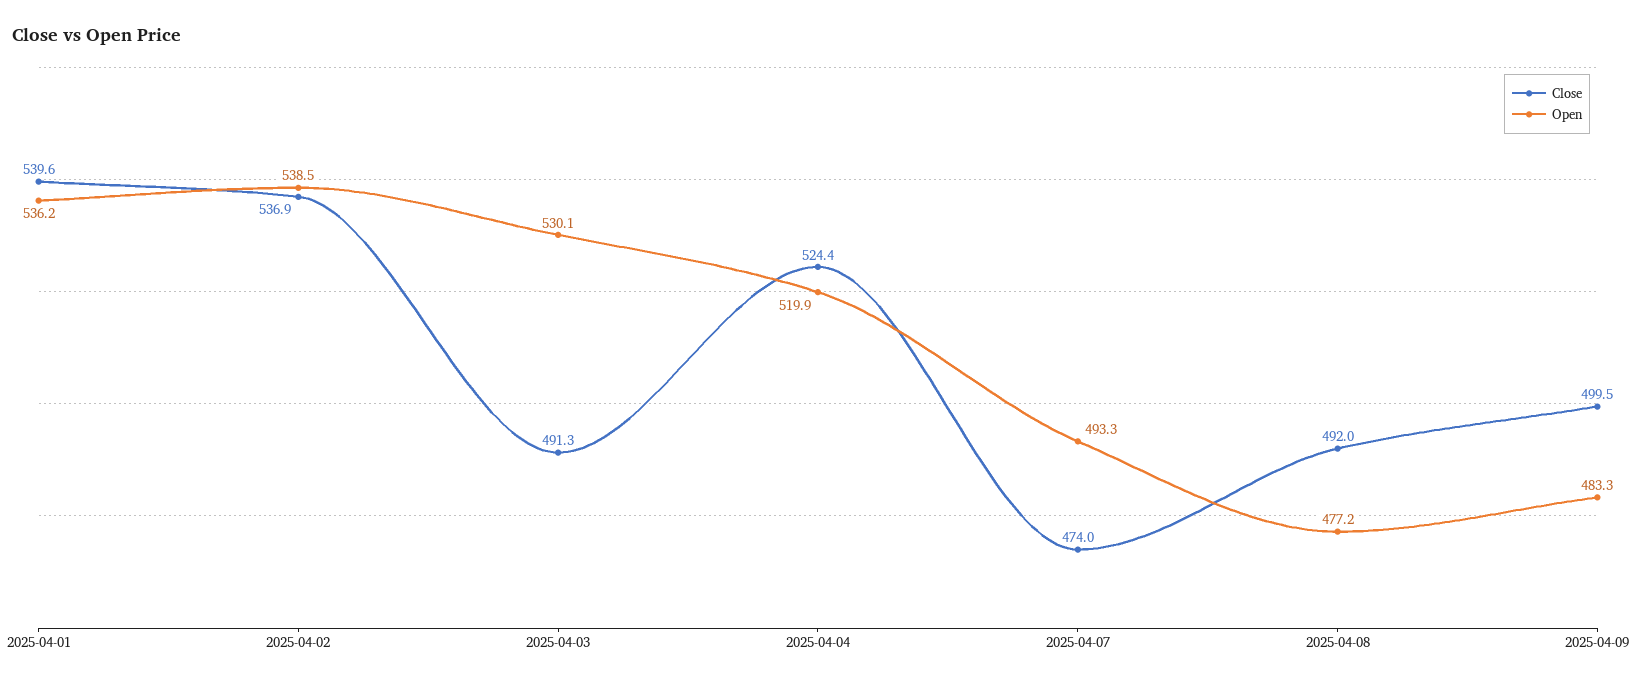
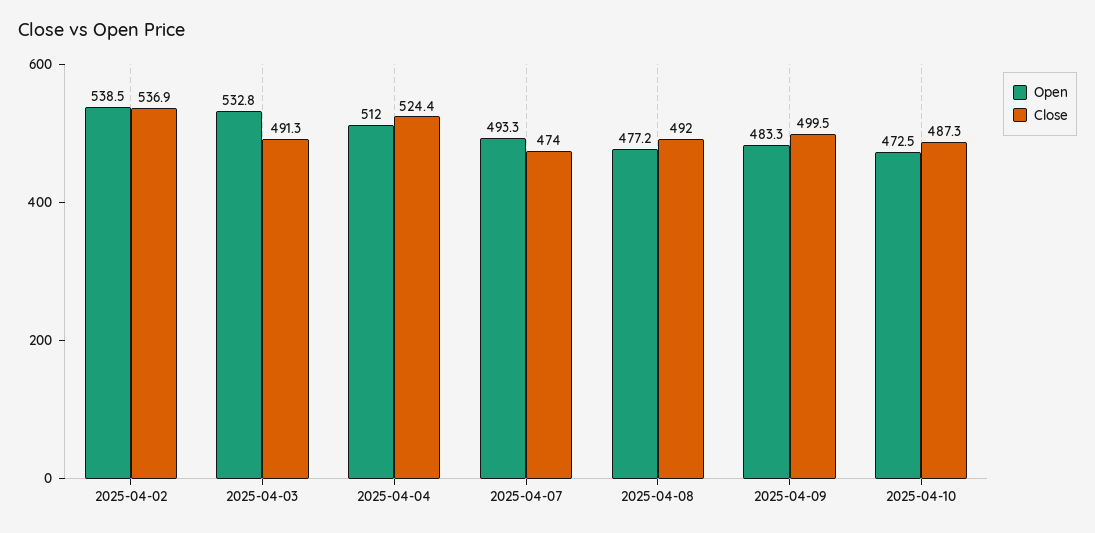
Close, 2025-04-01: 539.6 -> none
Open, 2025-04-01: 536.2 -> none
Open, 2025-04-03: 530.1 -> 532.8
Open, 2025-04-04: 519.9 -> 512
Open, 2025-04-10: none -> 472.5
Close, 2025-04-10: none -> 487.3

